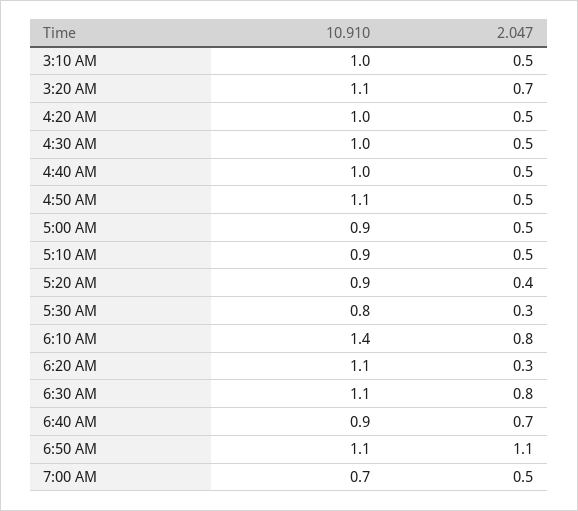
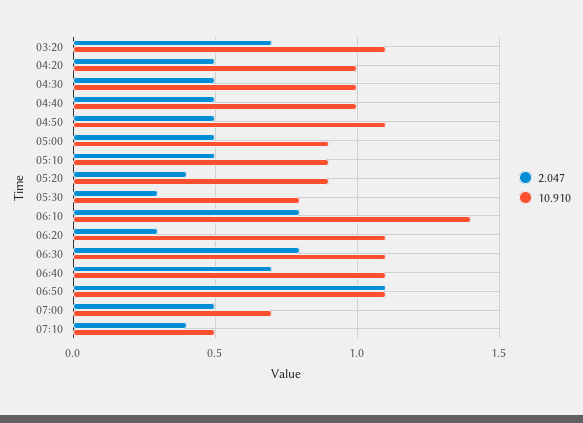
10.910, 3:10 AM: 1 -> none
2.047, 3:10 AM: 0.5 -> none
10.910, 6:40 AM: 0.9 -> 1.1
2.047, 07:10: none -> 0.4
10.910, 07:10: none -> 0.5

